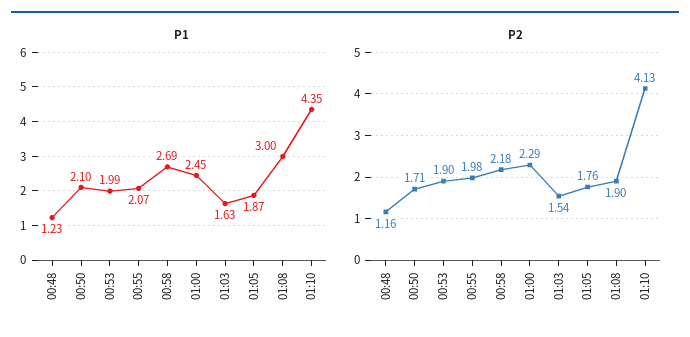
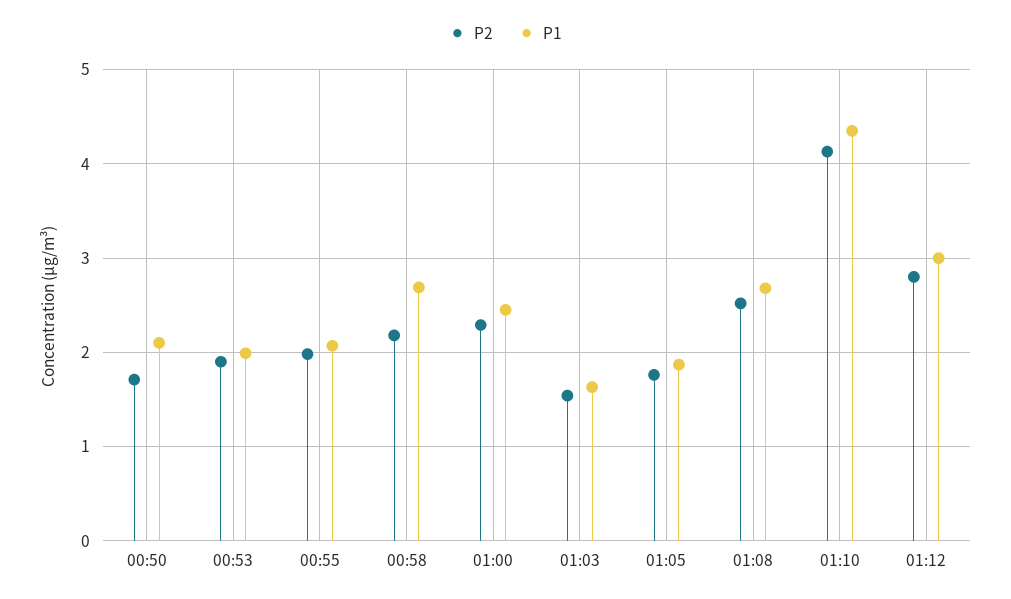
P1, 00:48: 1.23 -> none
P1, 01:08: 3 -> 2.7
P2, 00:48: 1.16 -> none
P2, 01:08: 1.9 -> 2.5
P2, 01:12: none -> 2.8
P1, 01:12: none -> 3

